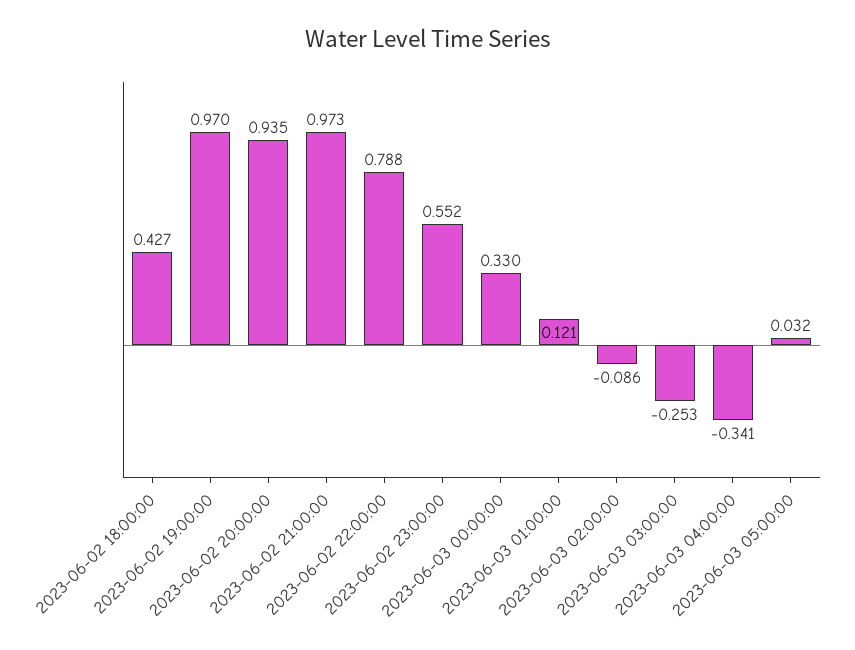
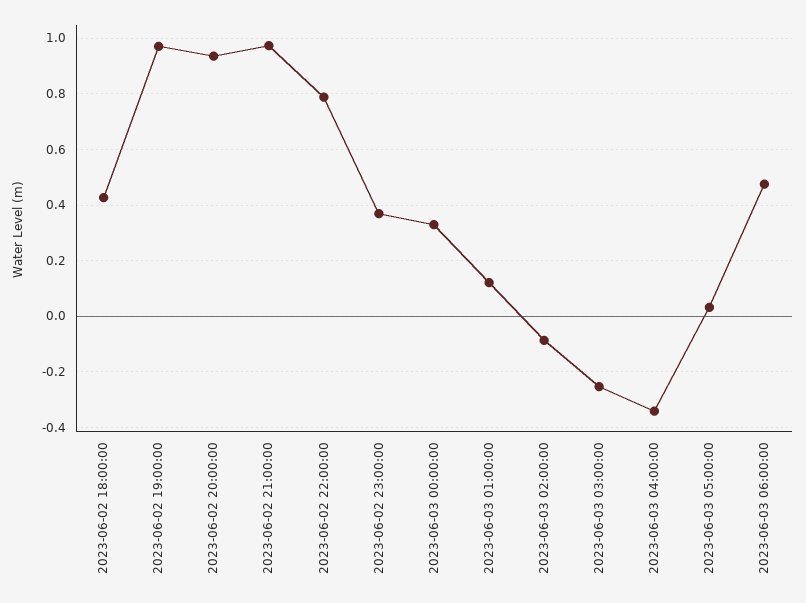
2023-06-02 23:00:00: 0.552 -> 0.375
2023-06-03 06:00:00: none -> 0.475

